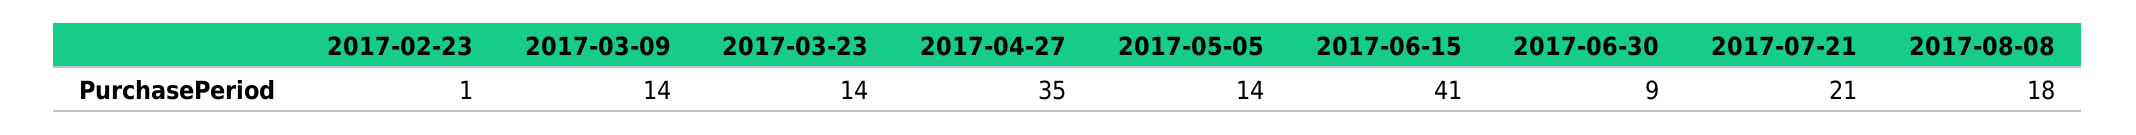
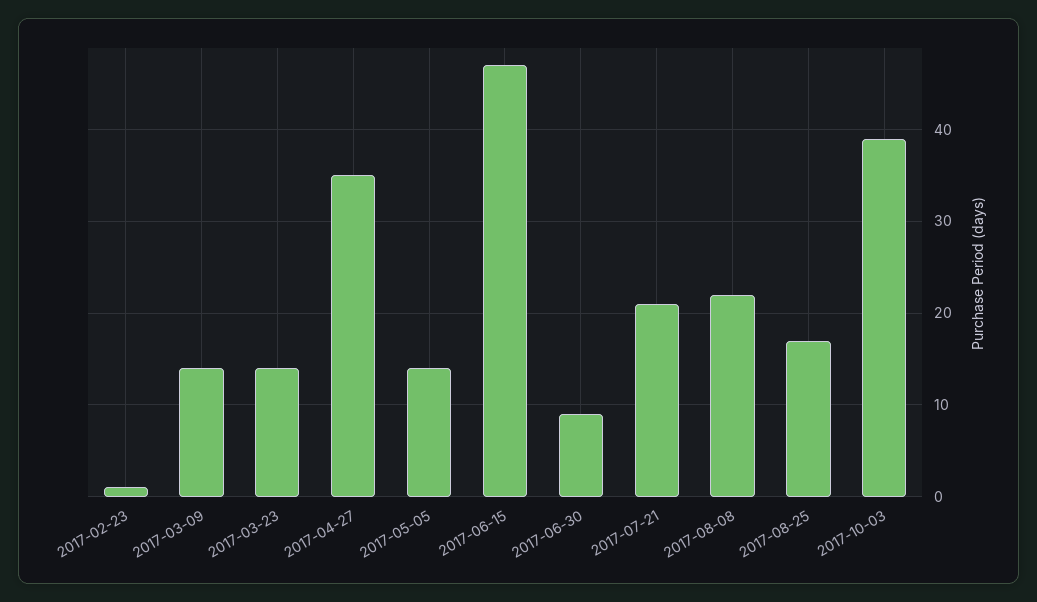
2017-06-15: 41 -> 47
2017-08-08: 18 -> 22
2017-08-25: none -> 17
2017-10-03: none -> 39

